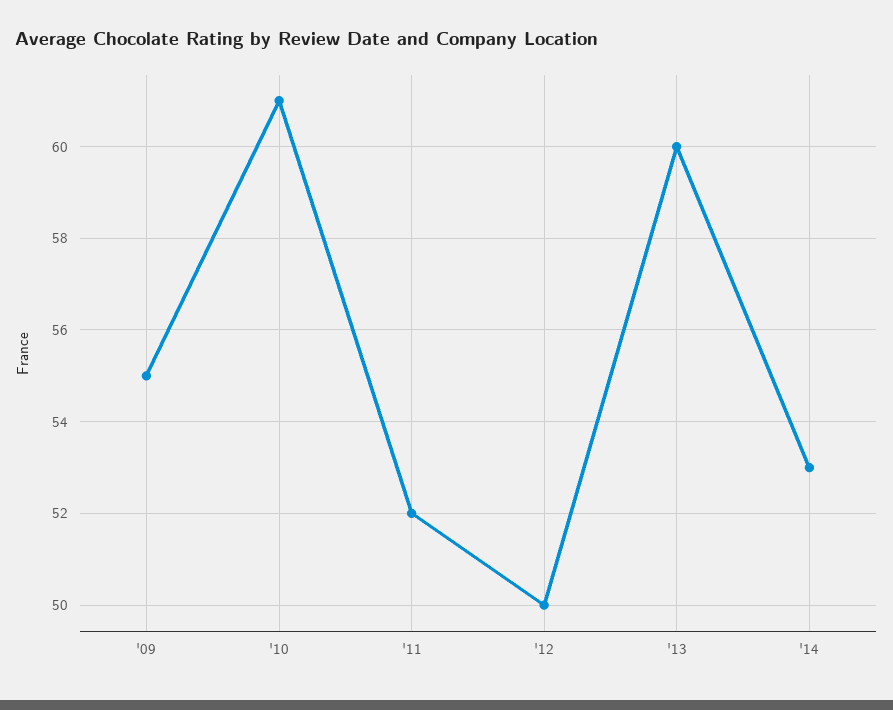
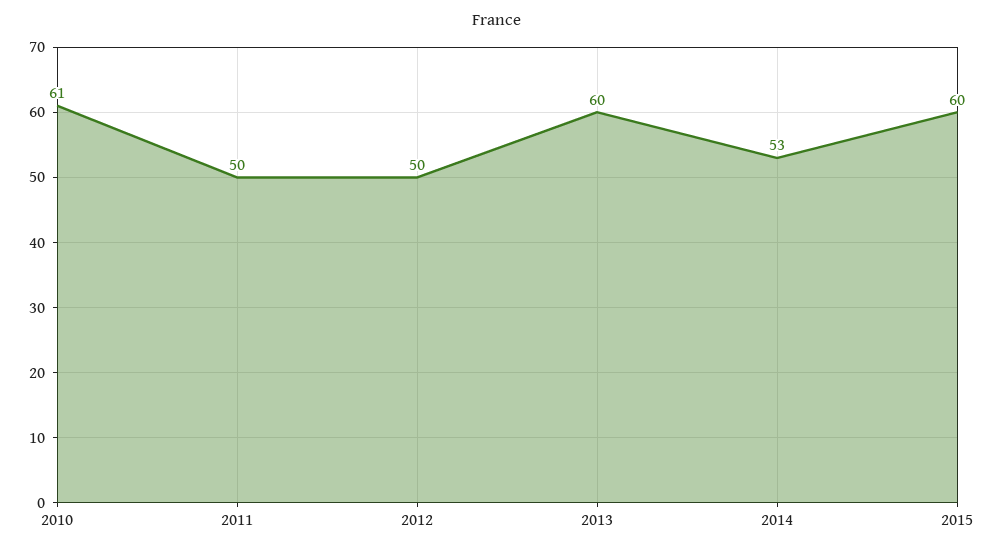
'09: 55 -> none
'11: 52 -> 50
2015: none -> 60

